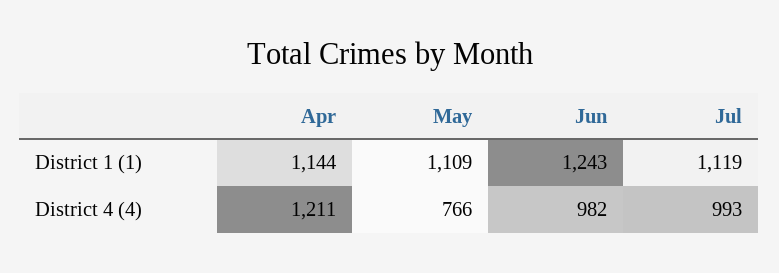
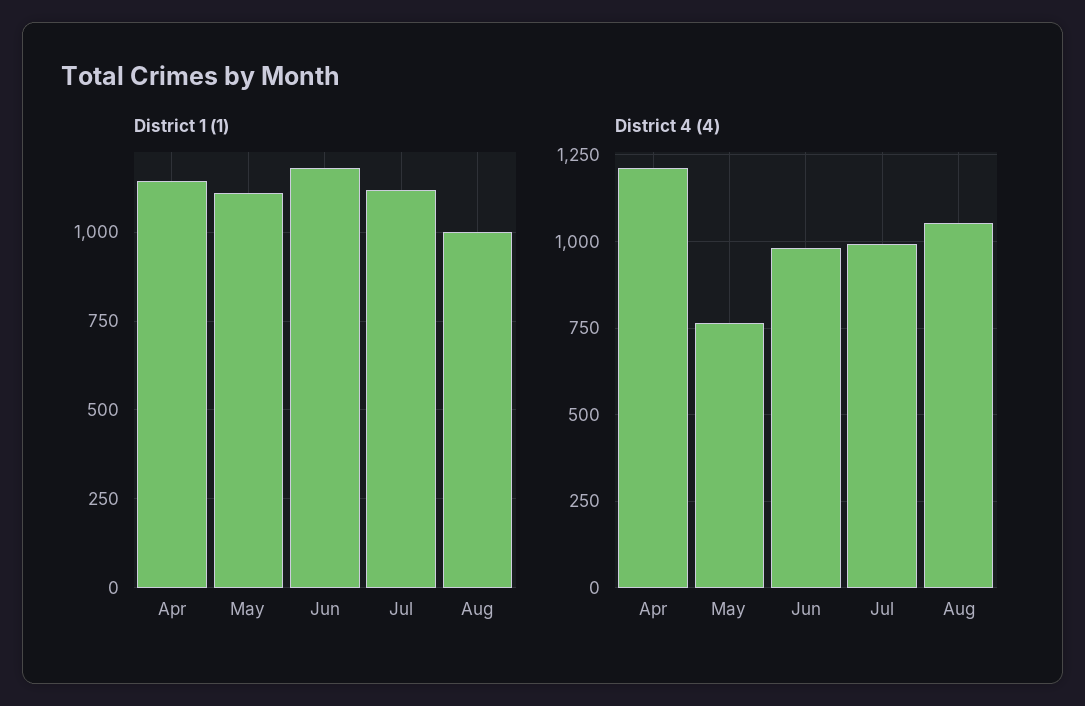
District 1 (1), Jun: 1243 -> 1175
District 1 (1), Aug: none -> 1000
District 4 (4), Aug: none -> 1050

